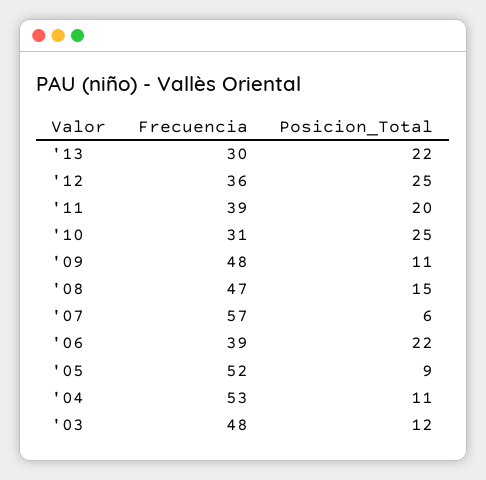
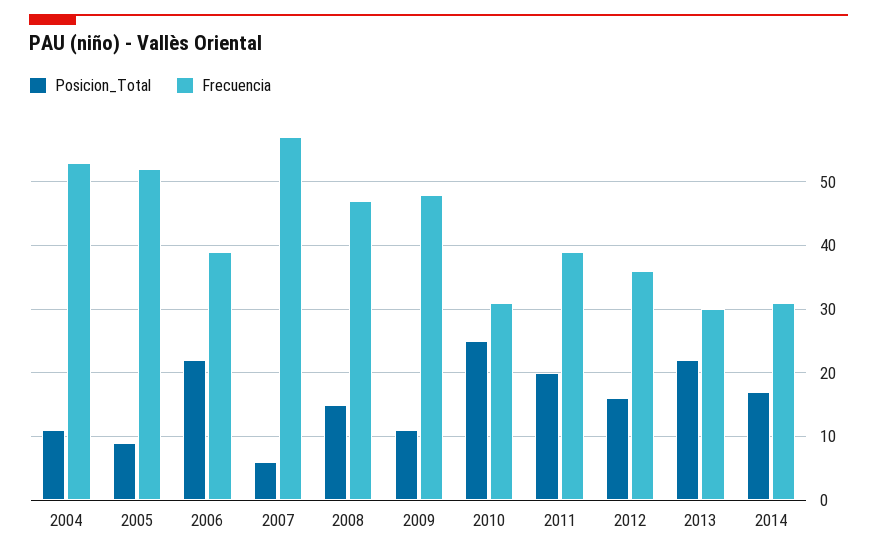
Posicion_Total, '12: 25 -> 16
Frecuencia, '03: 48 -> none
Posicion_Total, '03: 12 -> none
Posicion_Total, 2014: none -> 17
Frecuencia, 2014: none -> 31

